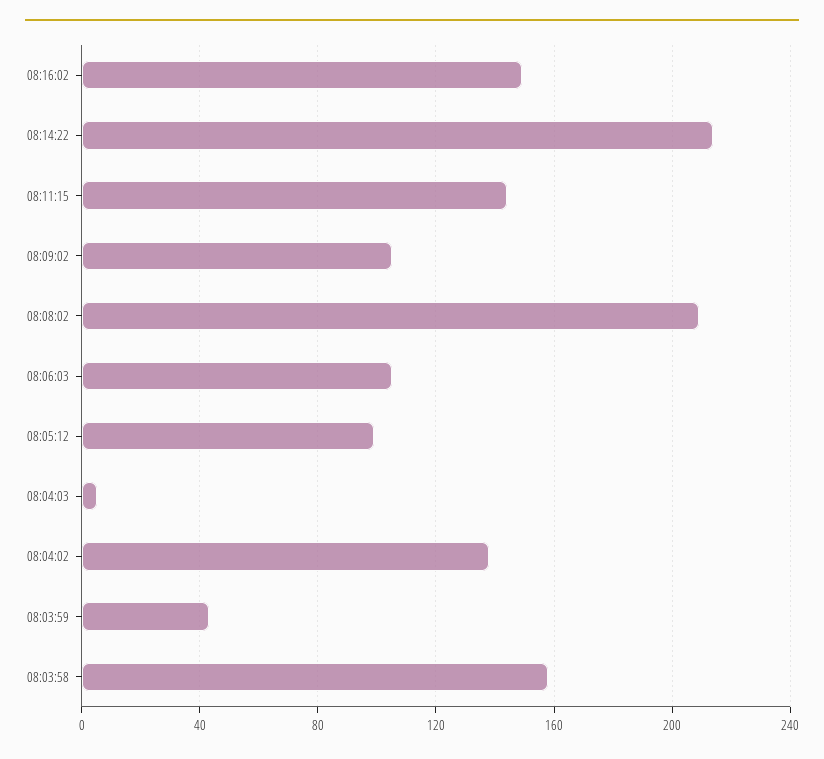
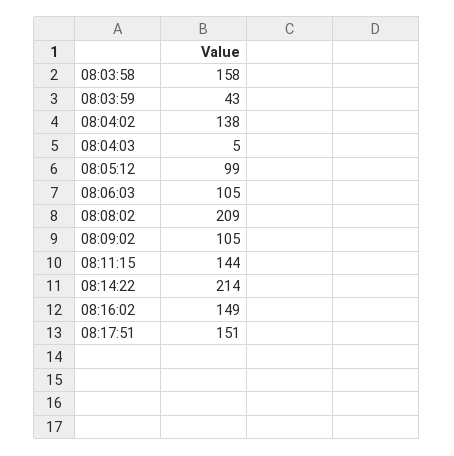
08:17:51: none -> 151

